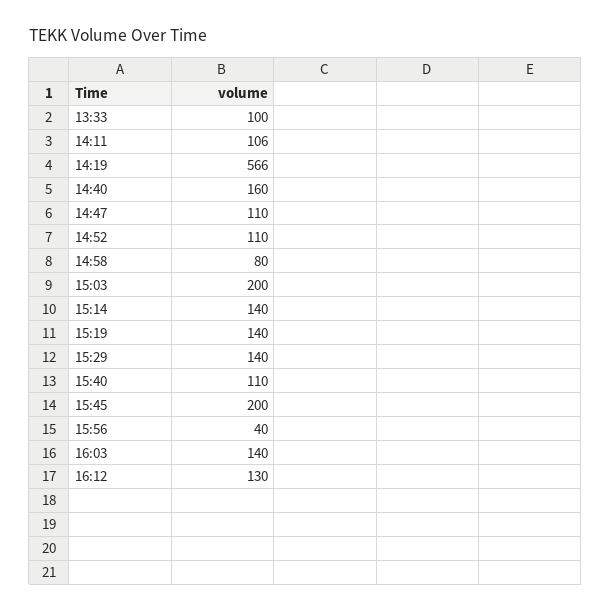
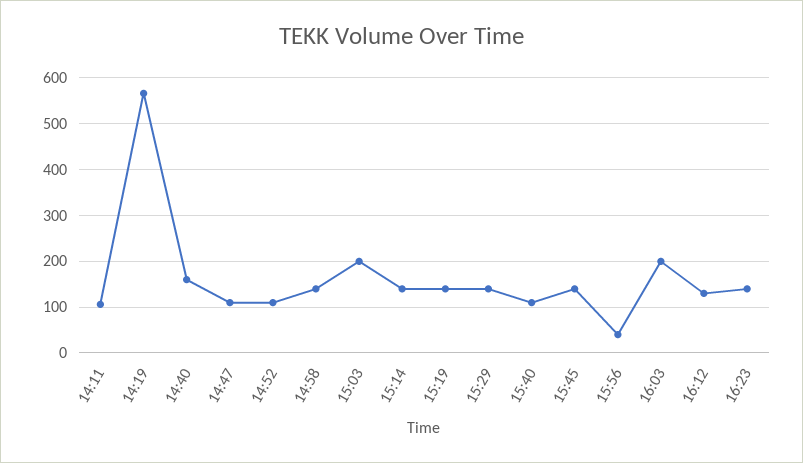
13:33: 100 -> none
14:58: 80 -> 140
15:45: 200 -> 140
16:03: 140 -> 200
16:23: none -> 140

